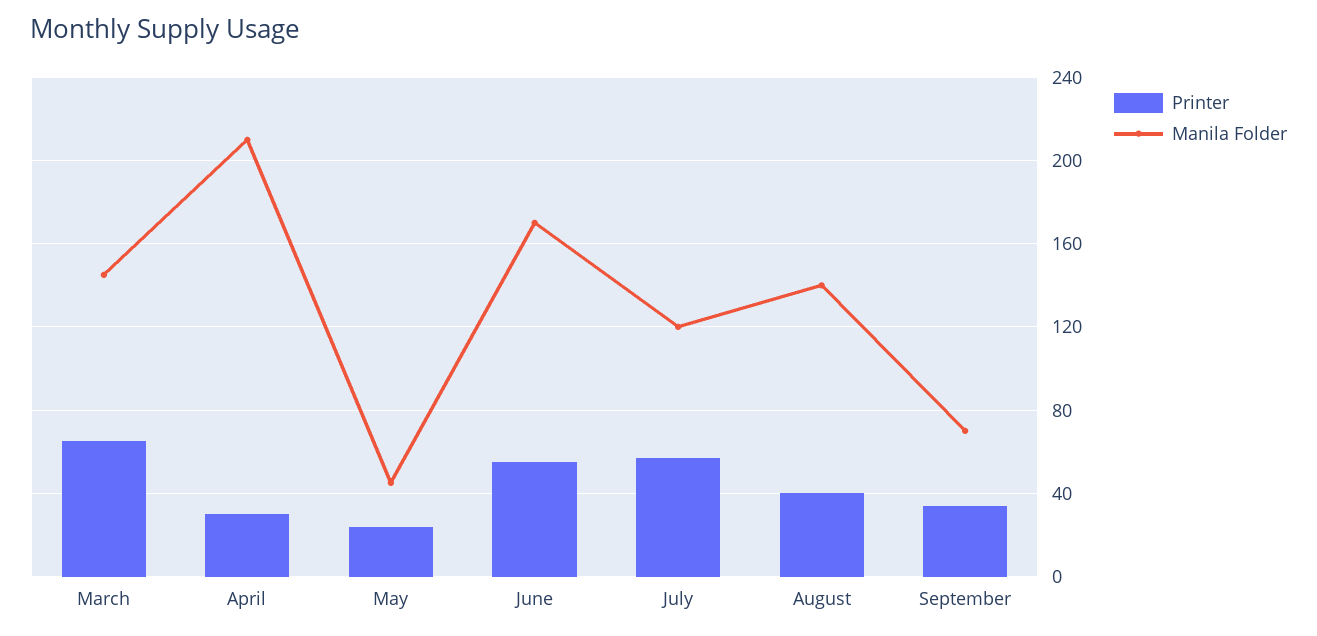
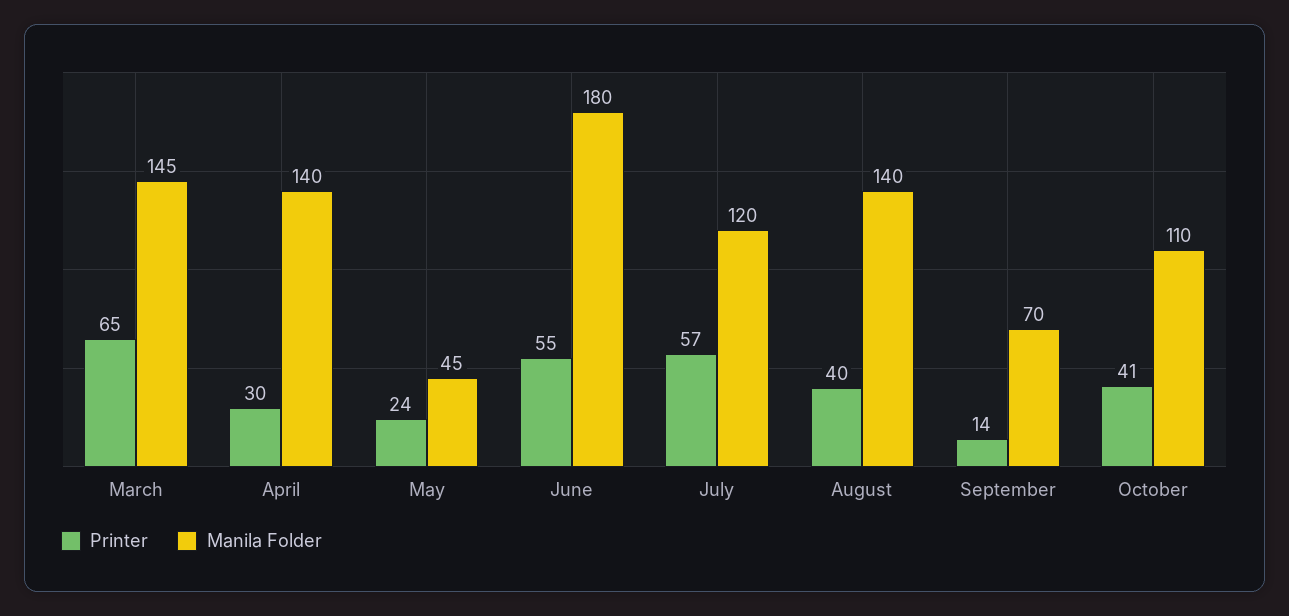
Manila Folder, April: 210 -> 140
Manila Folder, June: 170 -> 180
Printer, September: 35 -> 14
Printer, October: none -> 41
Manila Folder, October: none -> 110

